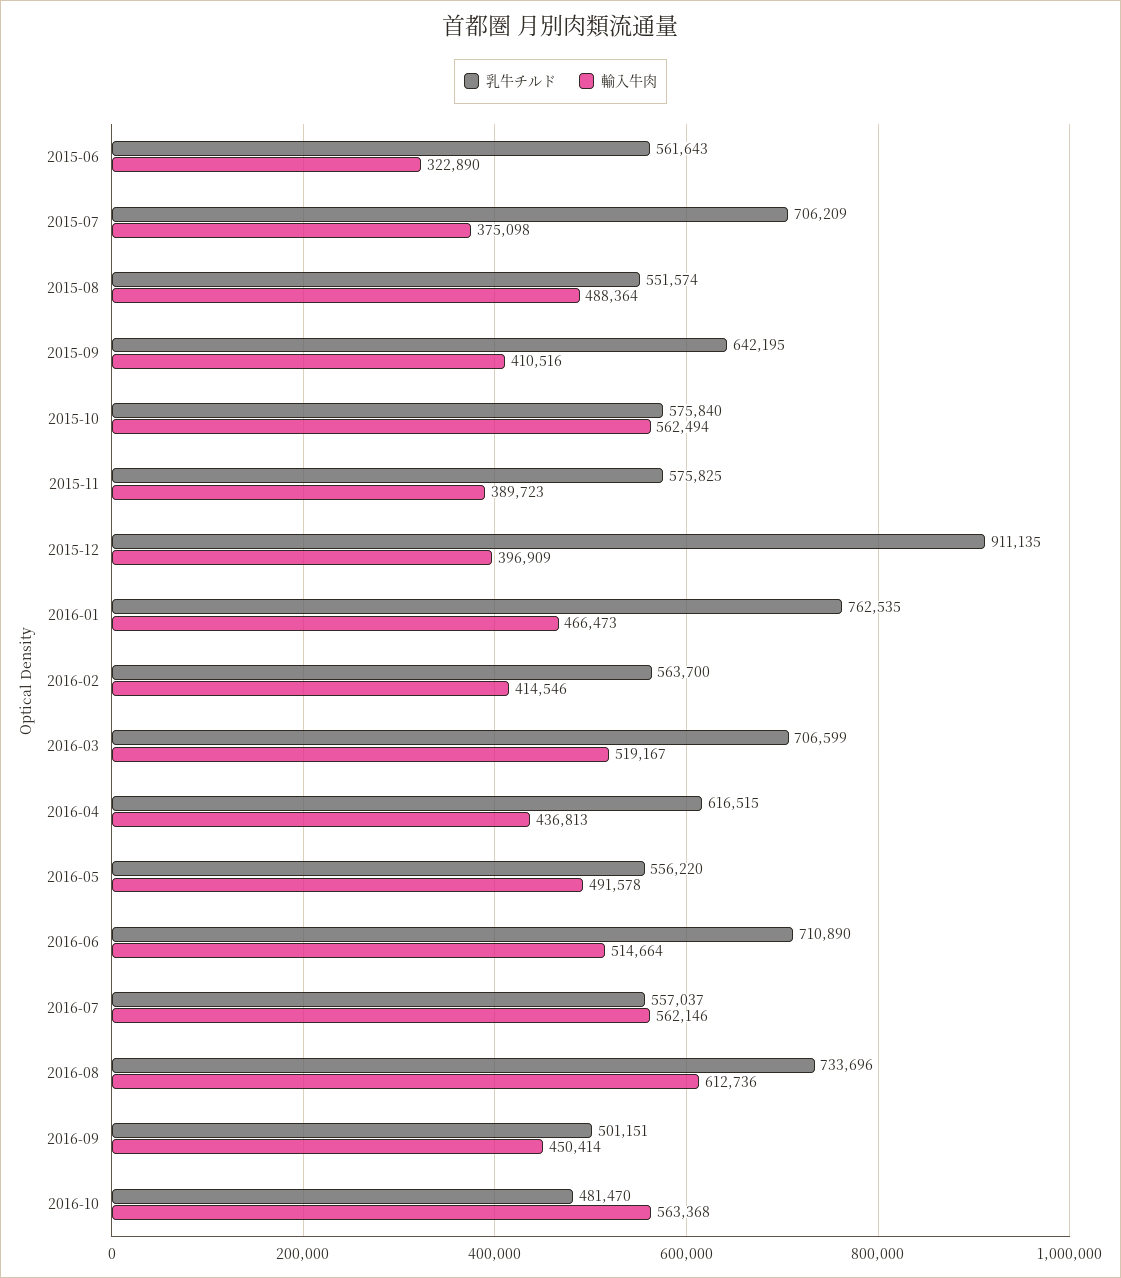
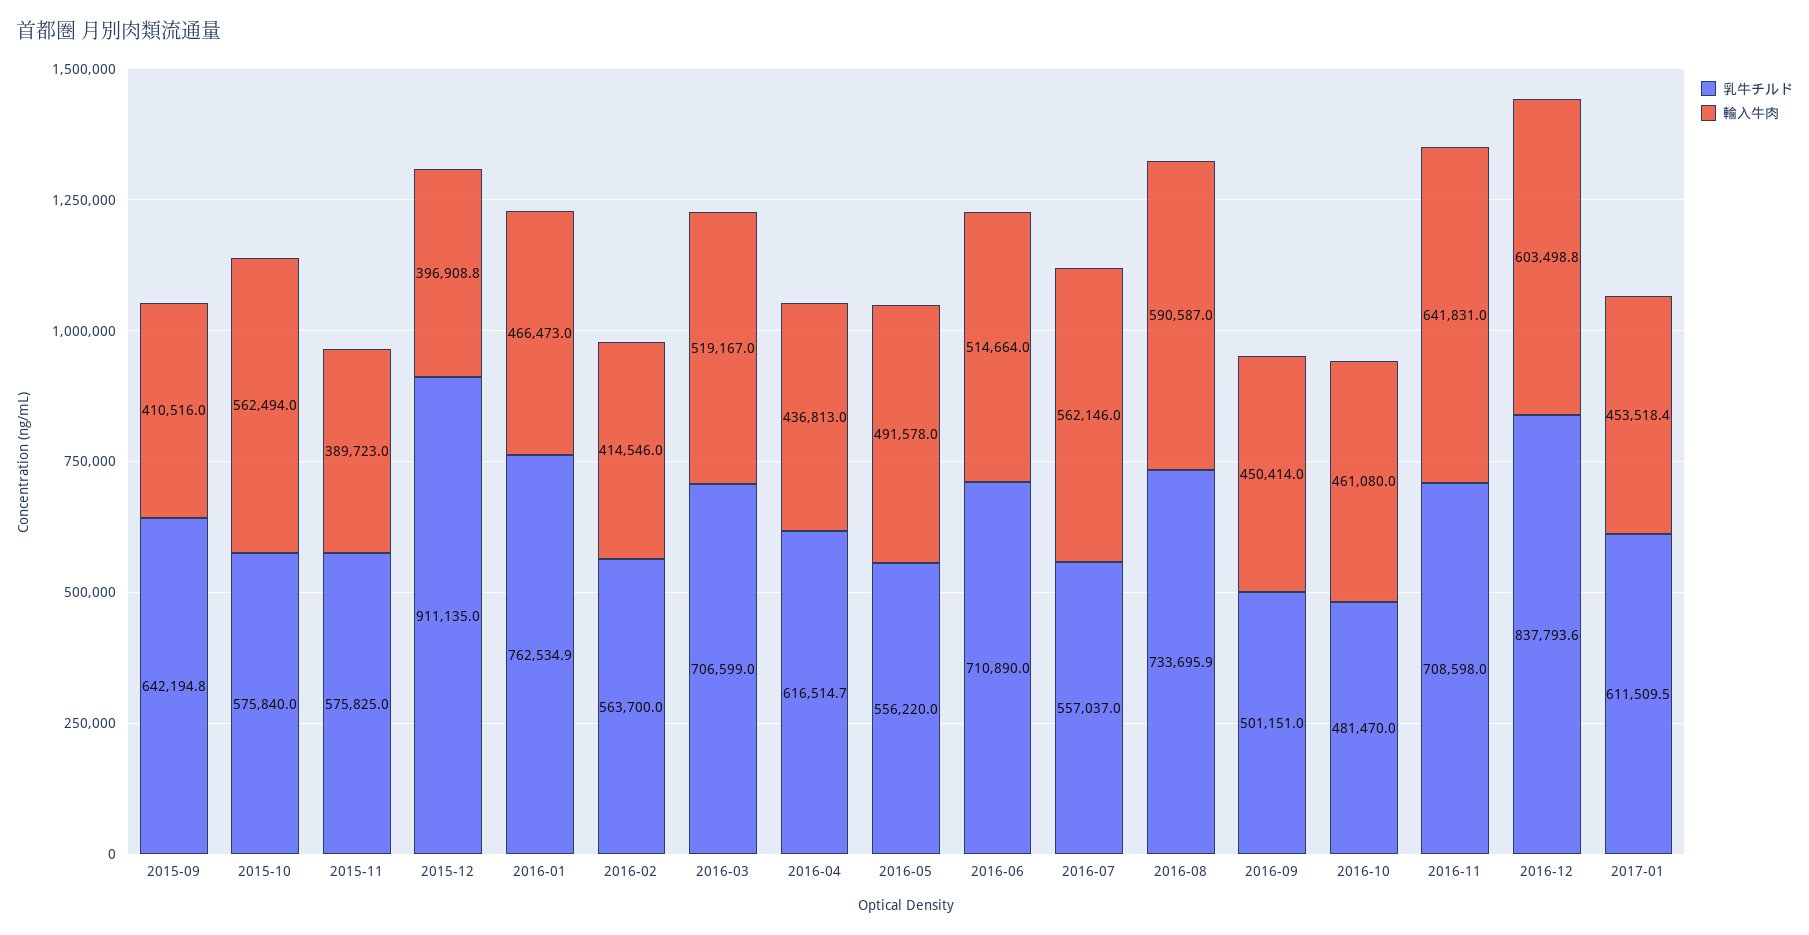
乳牛チルド, 2015-06: 561643 -> none
輸入牛肉, 2015-06: 322890 -> none
乳牛チルド, 2015-07: 706209 -> none
輸入牛肉, 2015-07: 375098 -> none
乳牛チルド, 2015-08: 551574 -> none
輸入牛肉, 2015-08: 488364 -> none
輸入牛肉, 2016-08: 612736 -> 590587
輸入牛肉, 2016-10: 563368 -> 461080
乳牛チルド, 2016-11: none -> 708598
輸入牛肉, 2016-11: none -> 641831
乳牛チルド, 2016-12: none -> 837793.6
輸入牛肉, 2016-12: none -> 603498.8
乳牛チルド, 2017-01: none -> 611509.5
輸入牛肉, 2017-01: none -> 453518.4

